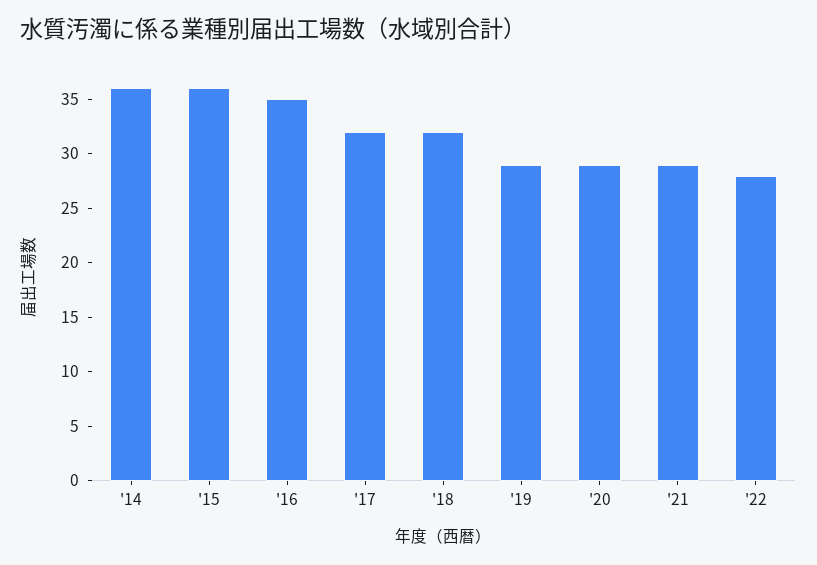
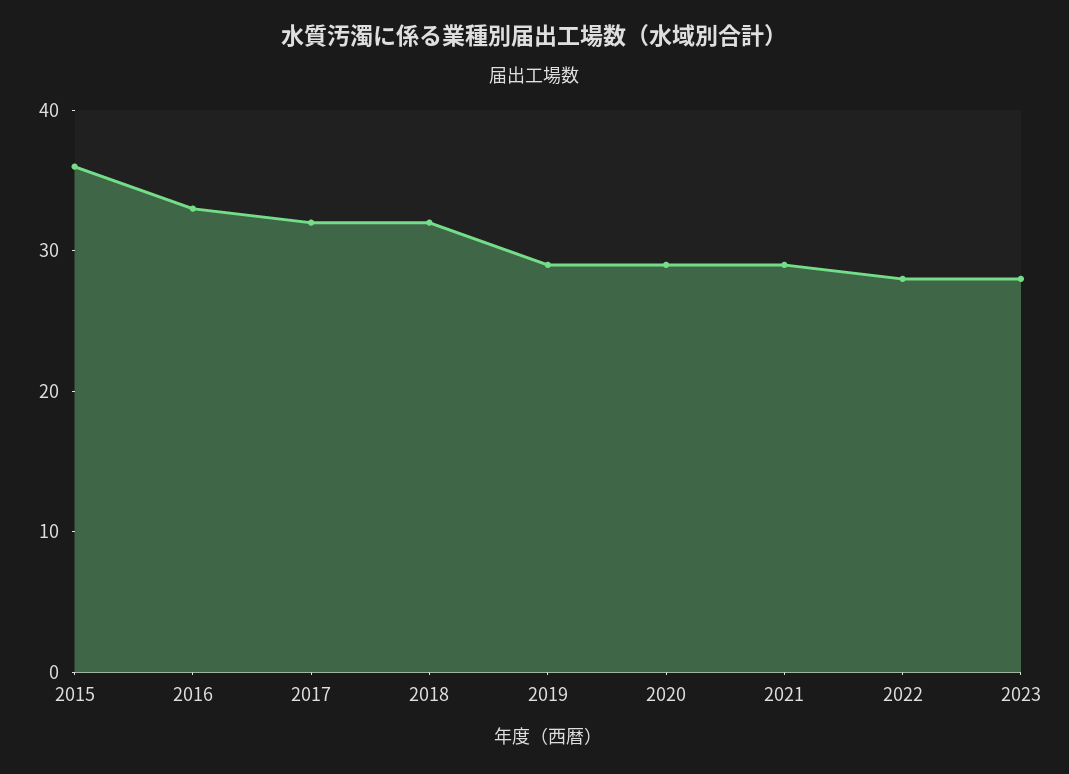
'14: 36 -> none
'16: 35 -> 33
2023: none -> 28

